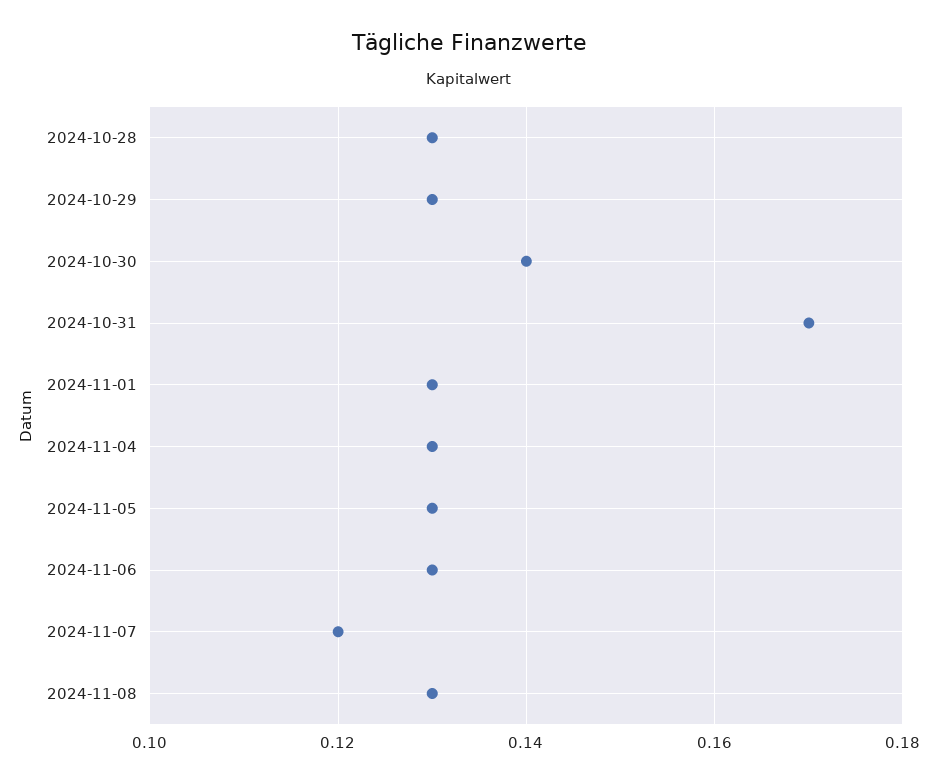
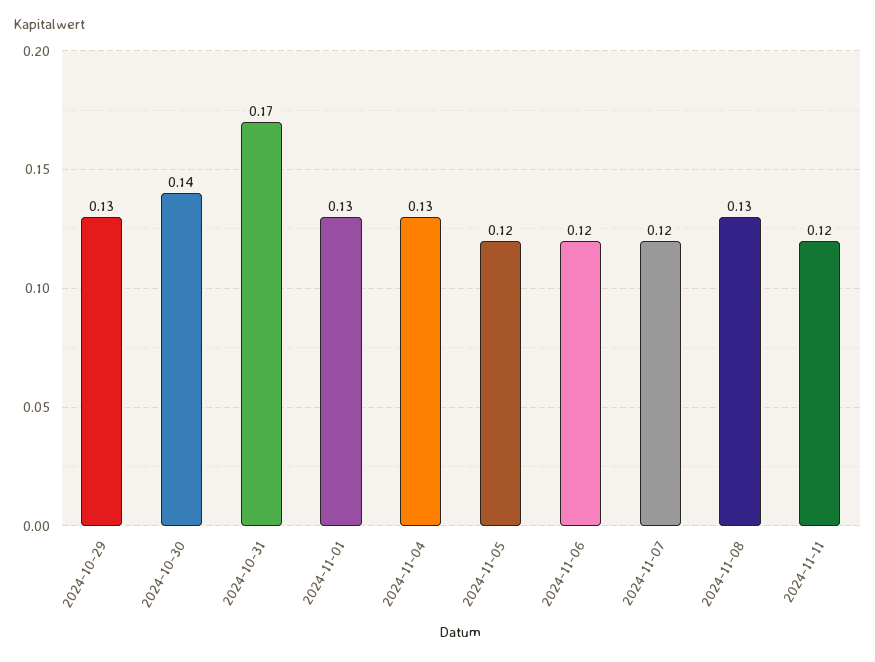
2024-10-28: 0.13 -> none
2024-11-05: 0.13 -> 0.12
2024-11-06: 0.13 -> 0.12
2024-11-11: none -> 0.12

